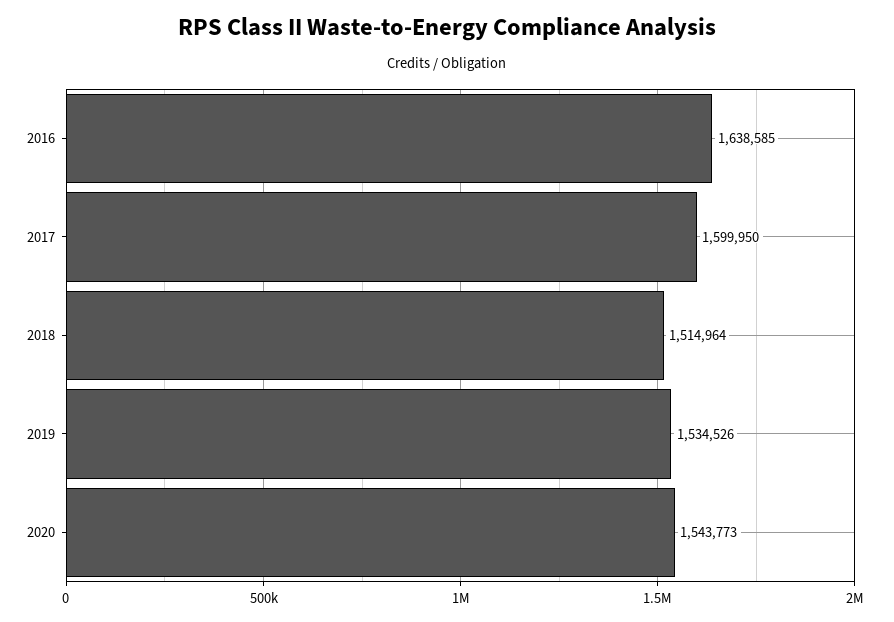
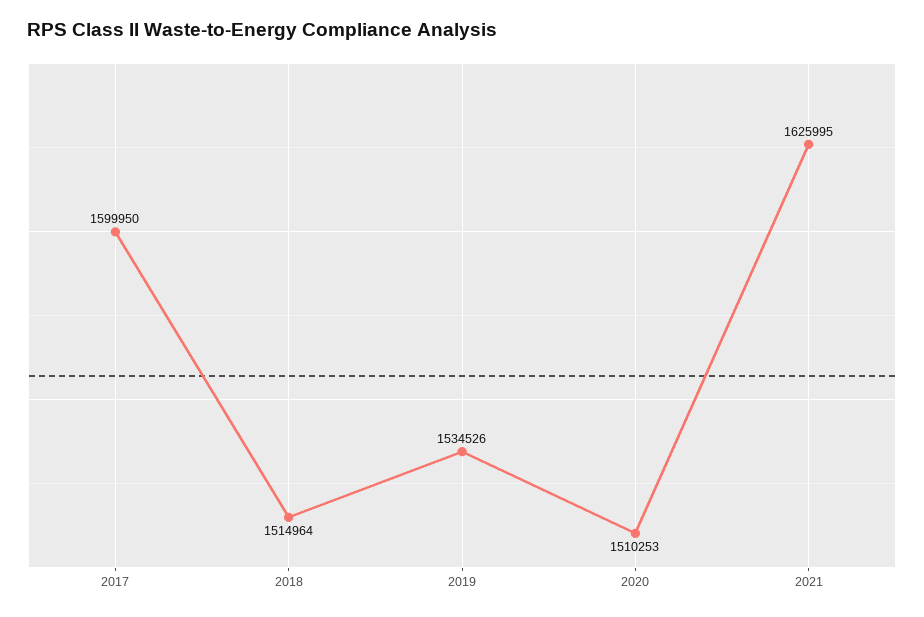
2016: 1638585 -> none
2020: 1543773 -> 1510253
2021: none -> 1625995

